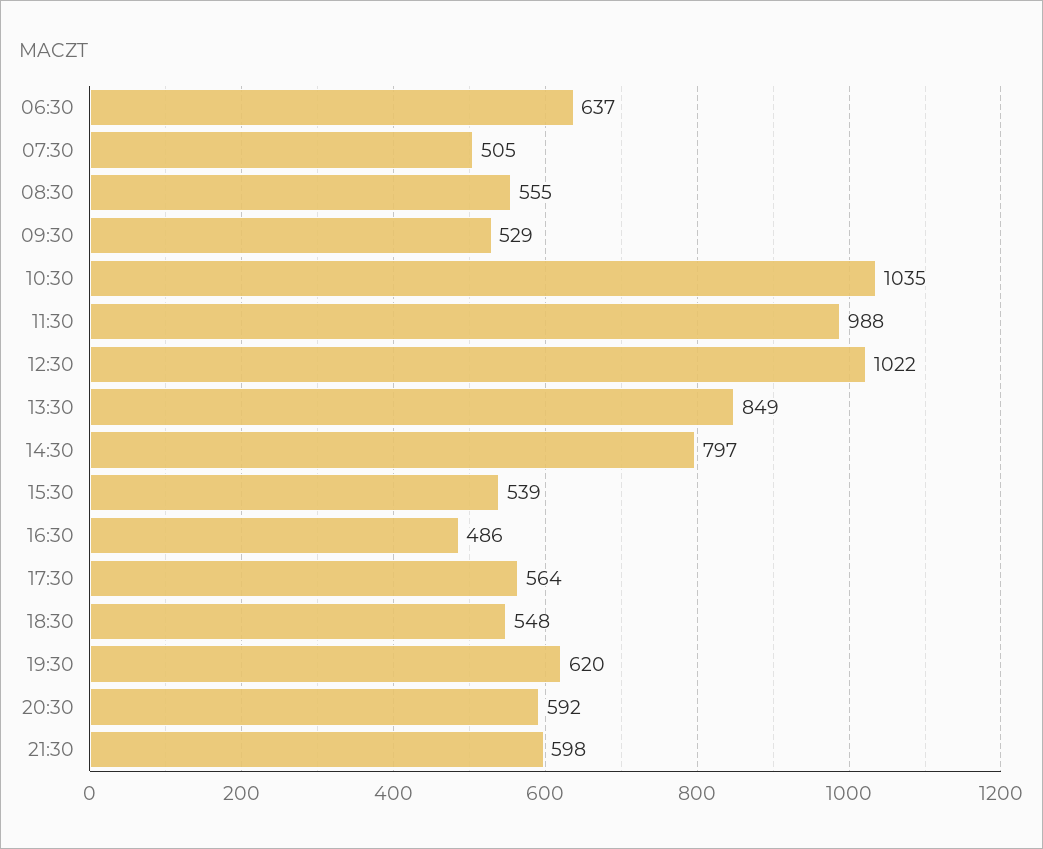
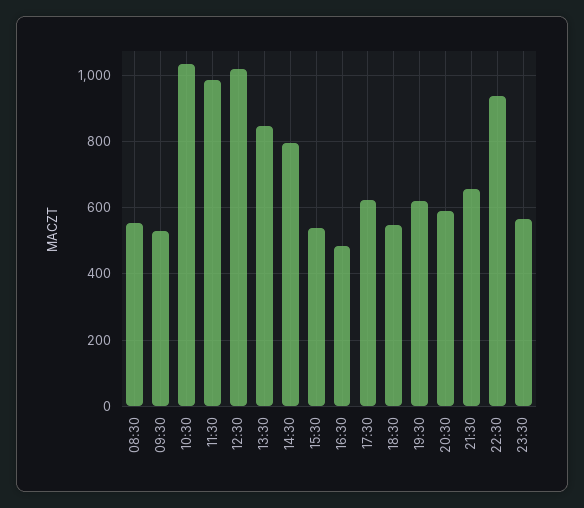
06:30: 637 -> none
07:30: 505 -> none
17:30: 564 -> 620
21:30: 598 -> 660
22:30: none -> 940
23:30: none -> 560

